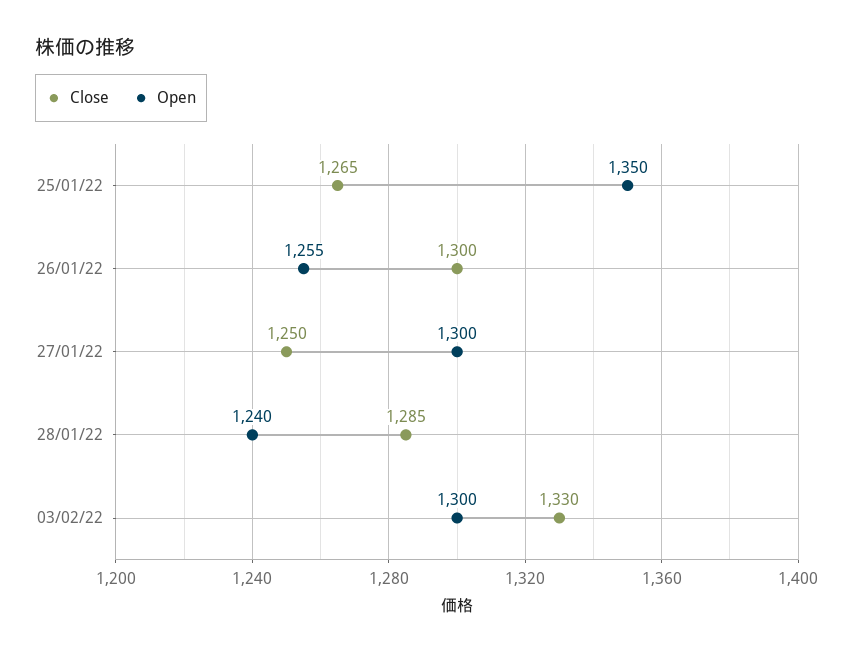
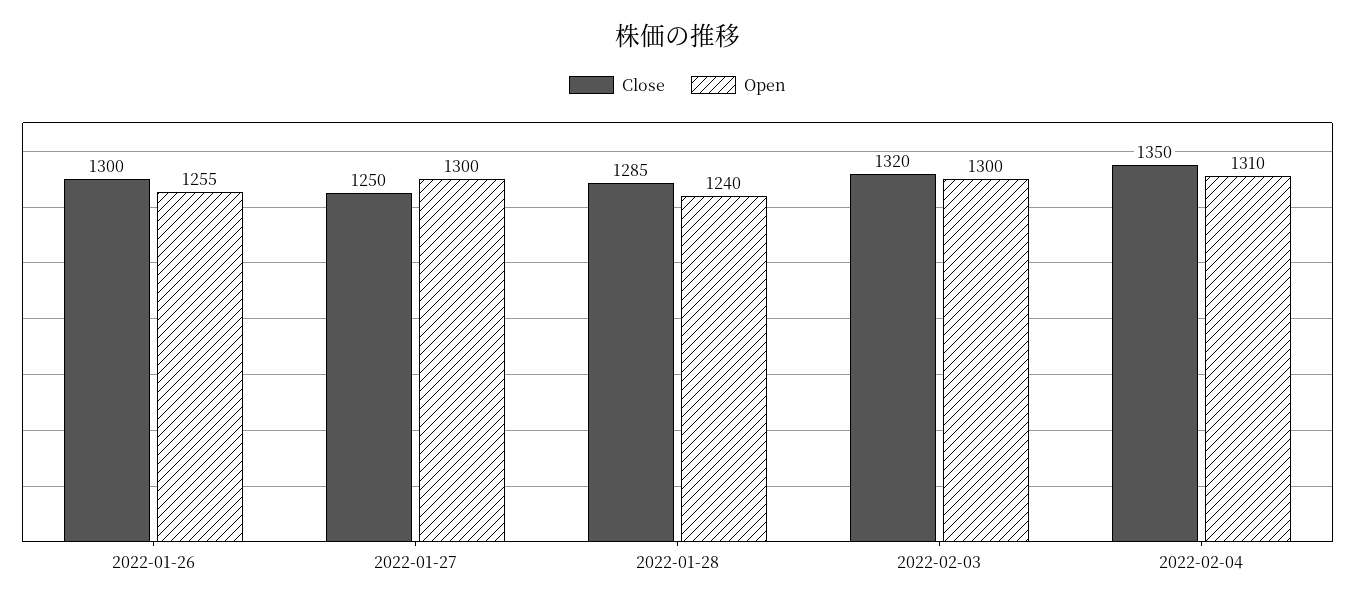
Close, 25/01/22: 1265 -> none
Open, 25/01/22: 1350 -> none
Close, 03/02/22: 1330 -> 1320
Close, 2022-02-04: none -> 1350
Open, 2022-02-04: none -> 1310

